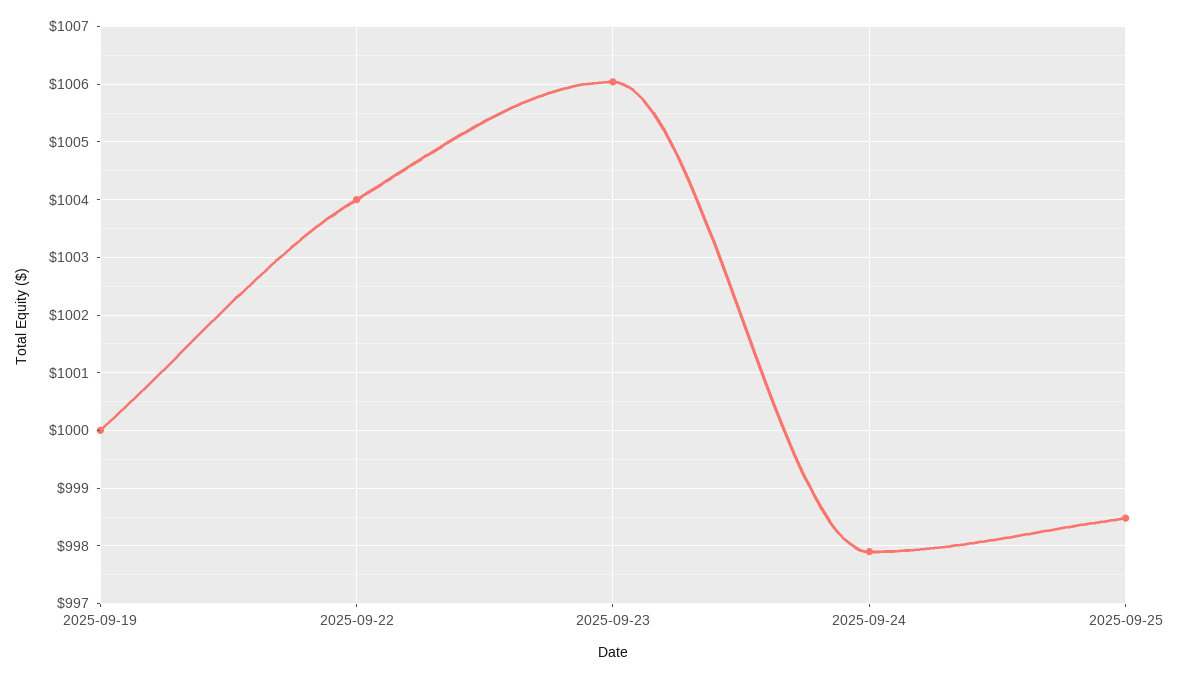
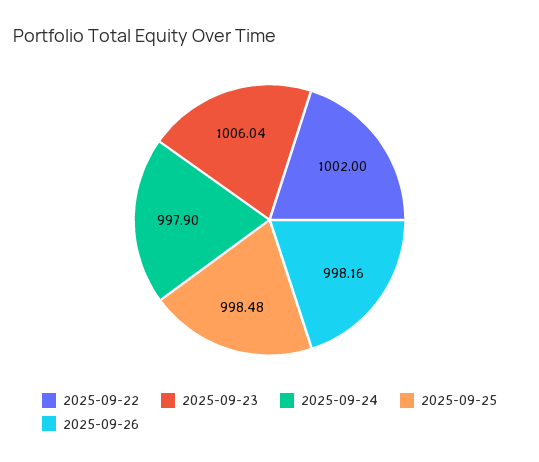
2025-09-19: 1000 -> none
2025-09-22: 1004 -> 1002
2025-09-26: none -> 998.16

